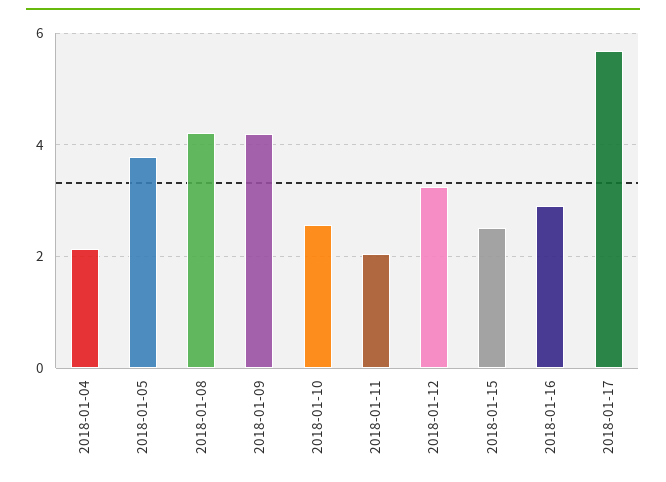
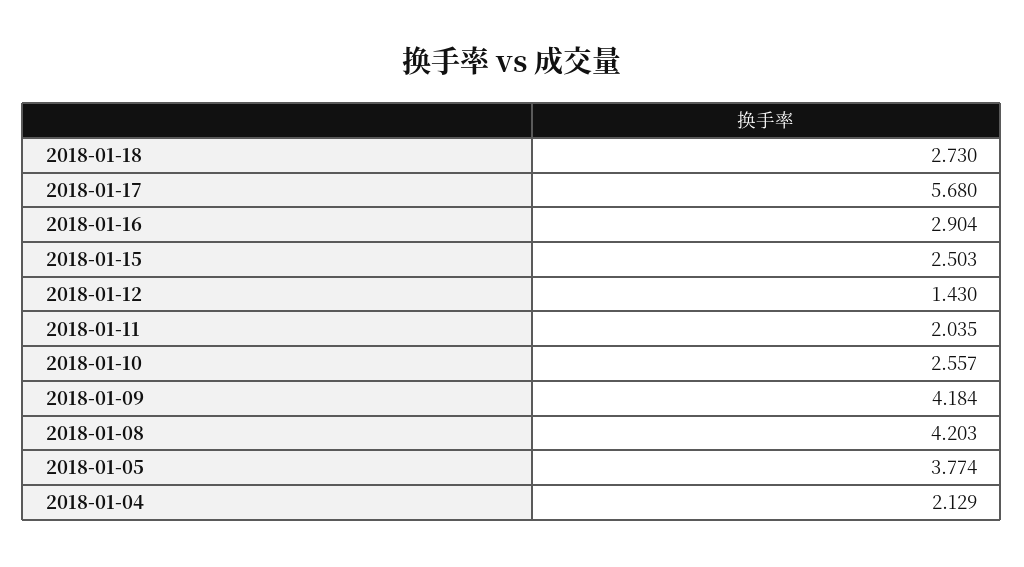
2018-01-12: 3.2 -> 1.43
2018-01-18: none -> 2.73

